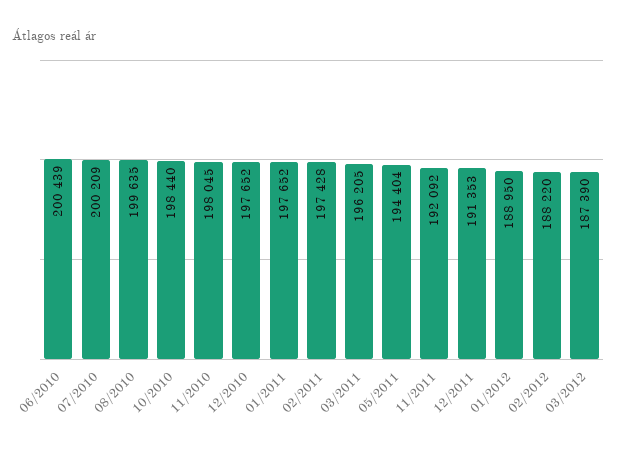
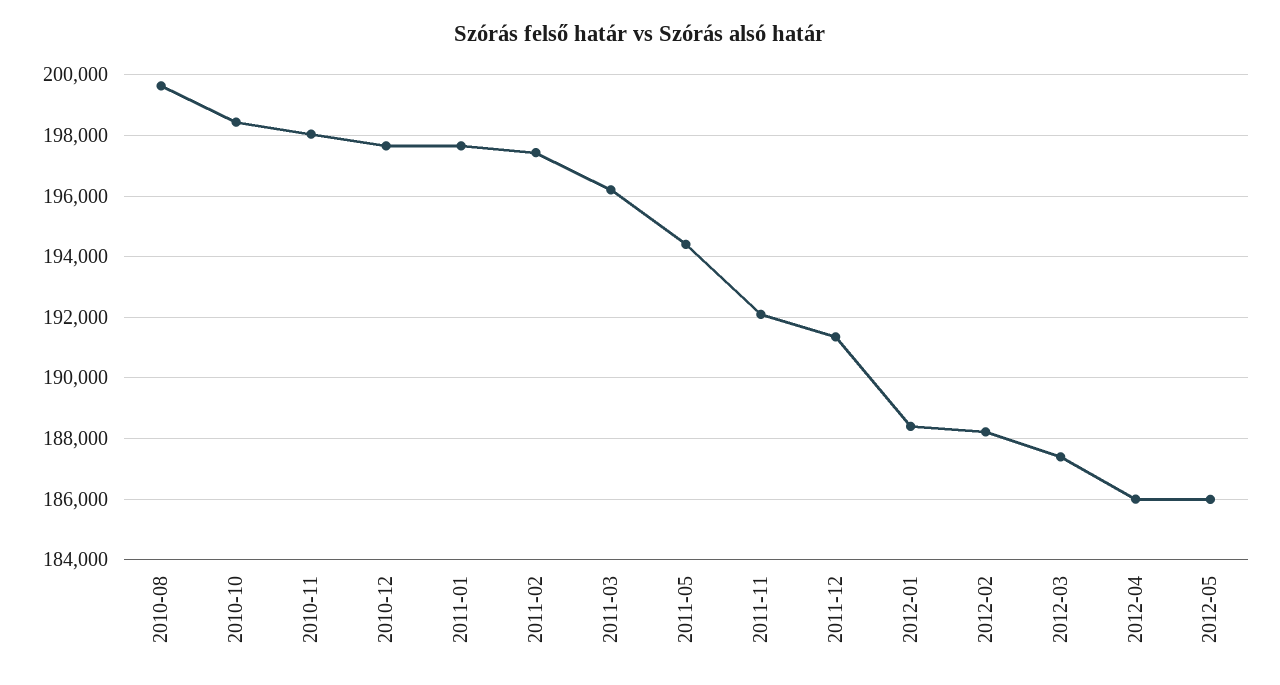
06/2010: 200439 -> none
07/2010: 200209 -> none
01/2012: 188950 -> 188400
2012-04: none -> 186000
2012-05: none -> 186000

